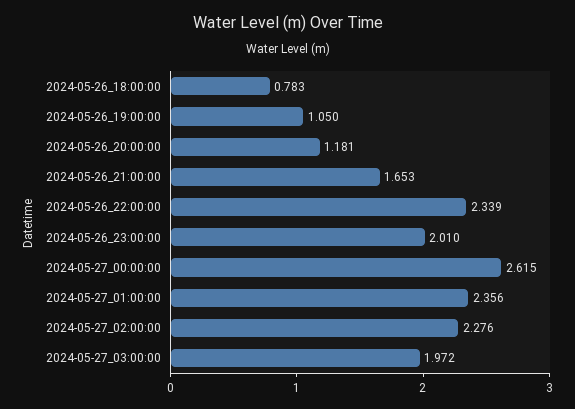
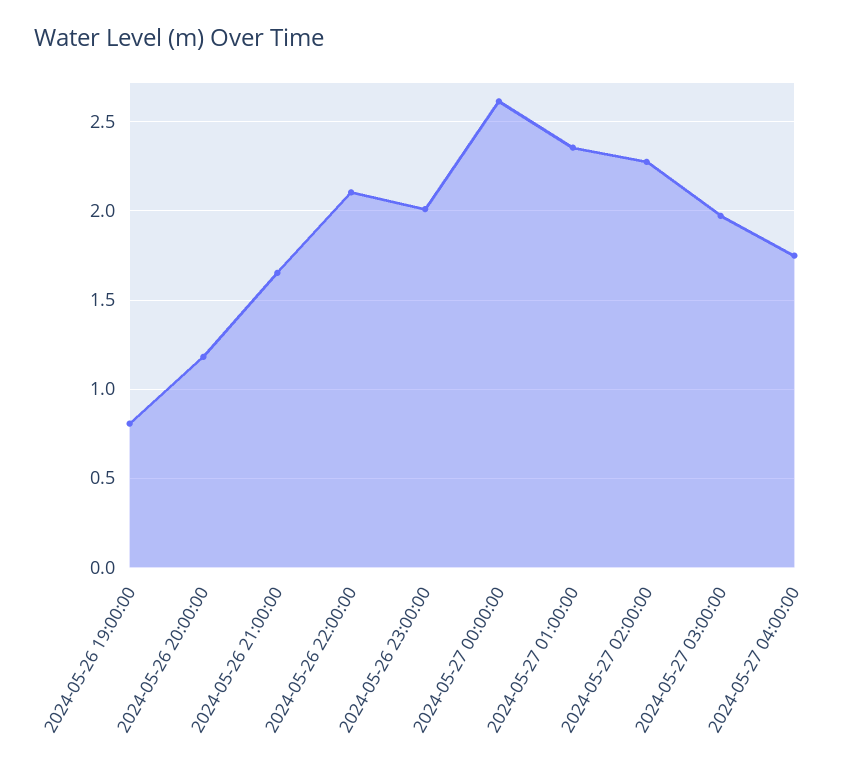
2024-05-26_18:00:00: 0.783 -> none
2024-05-26_19:00:00: 1.05 -> 0.8
2024-05-26_22:00:00: 2.339 -> 2.1
2024-05-27 04:00:00: none -> 1.75

